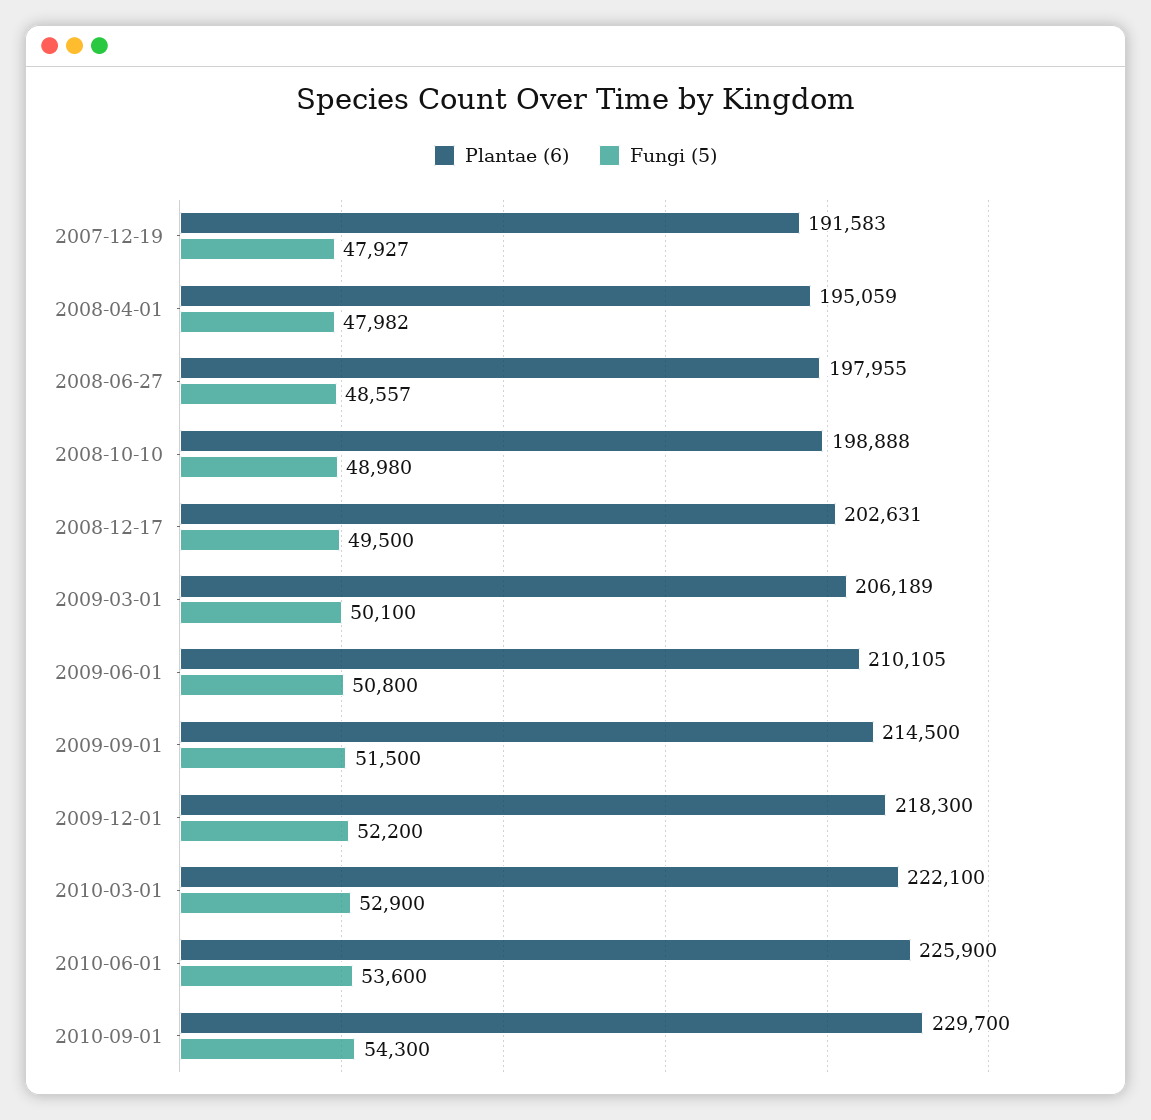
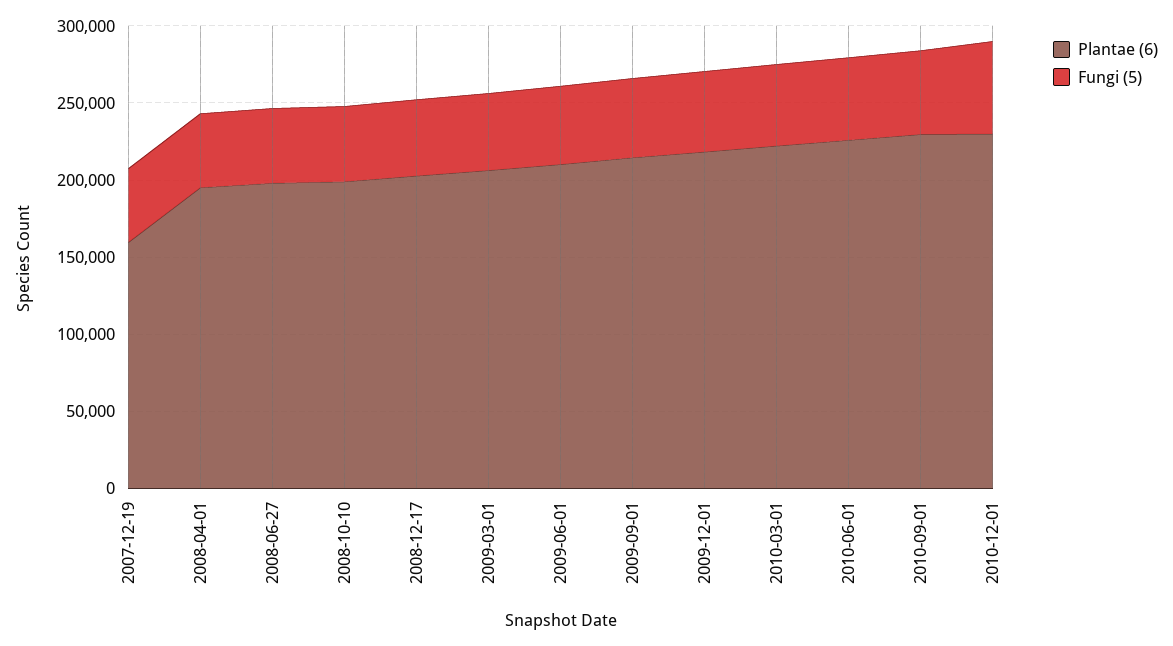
Plantae (6), 2007-12-19: 191583 -> 160000
Plantae (6), 2010-12-01: none -> 230000
Fungi (5), 2010-12-01: none -> 60000

